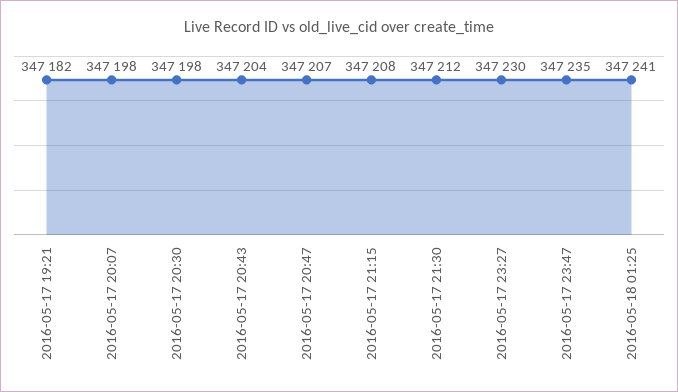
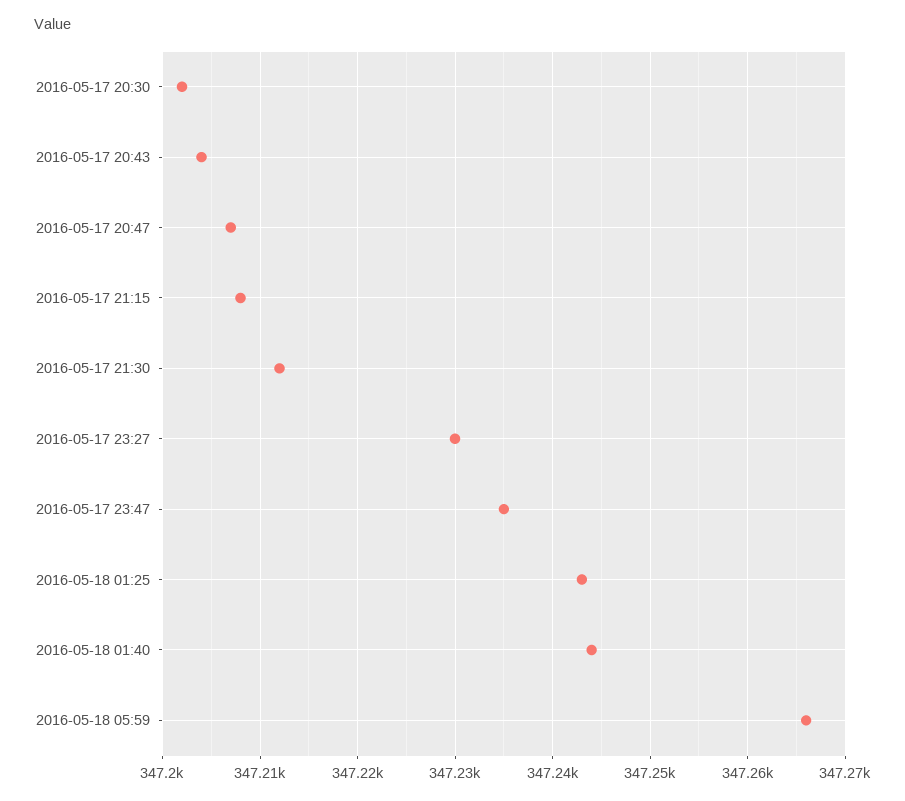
2016-05-17 19:21: 347182 -> none
2016-05-17 20:07: 347198 -> none
2016-05-17 20:30: 347198 -> 347202
2016-05-18 01:25: 347241 -> 347243
2016-05-18 01:40: none -> 347244
2016-05-18 05:59: none -> 347266

